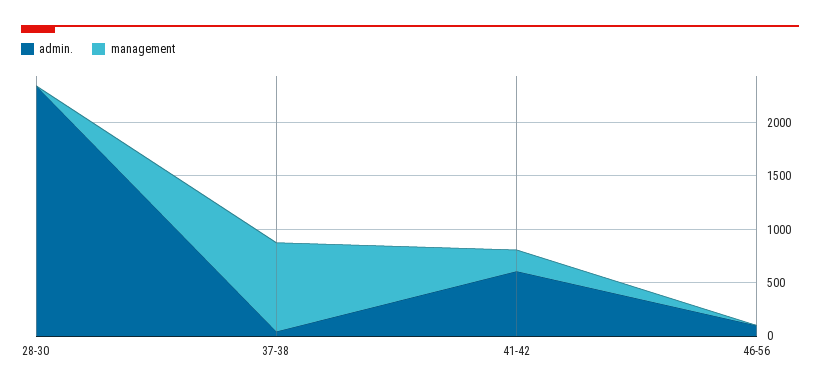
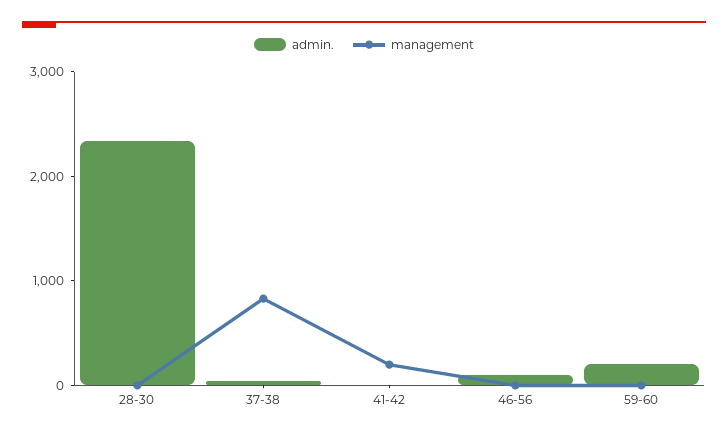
admin., 41-42: 600 -> 0
admin., 59-60: none -> 200
management, 59-60: none -> 0

